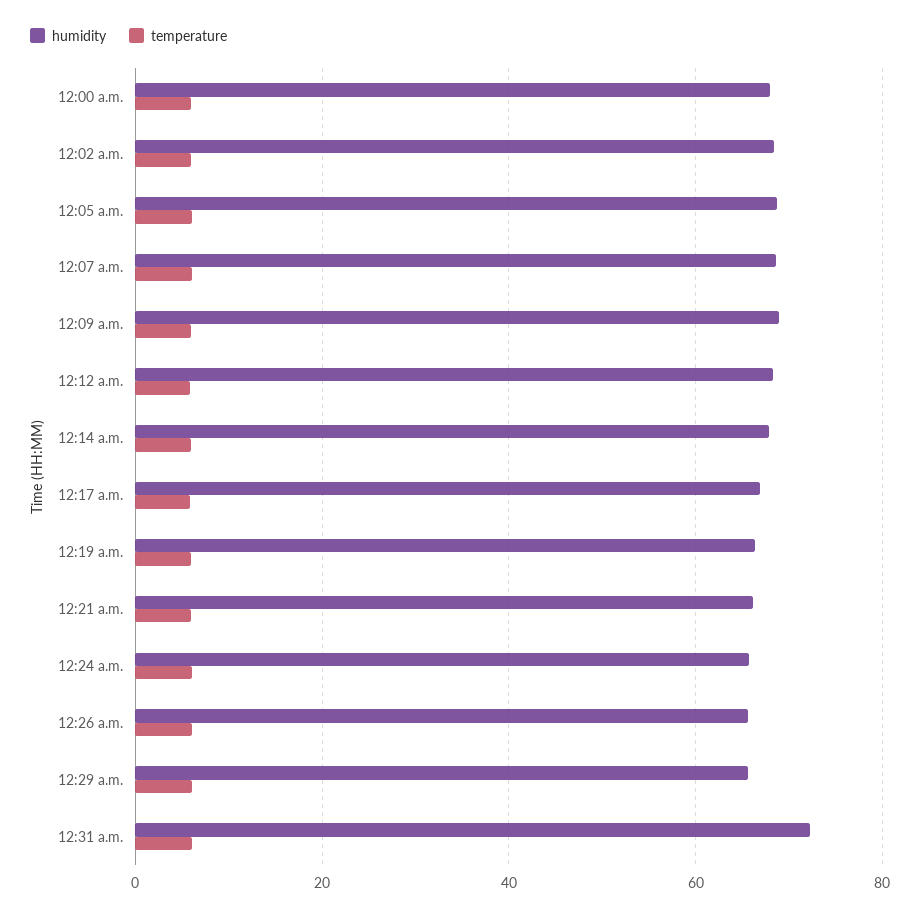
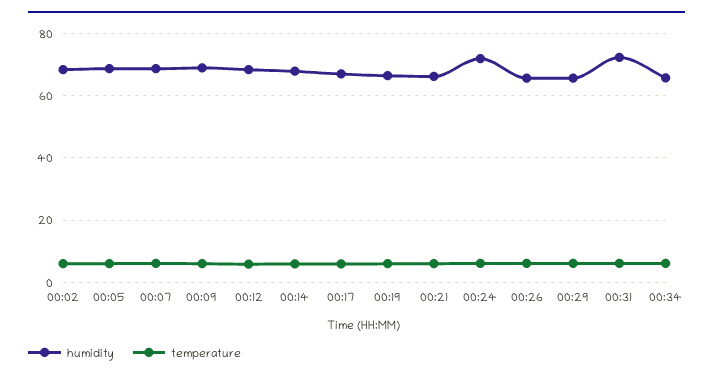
humidity, 12:00 a.m.: 68 -> none
temperature, 12:00 a.m.: 6 -> none
humidity, 12:24 a.m.: 66 -> 72
humidity, 00:34: none -> 66
temperature, 00:34: none -> 6

